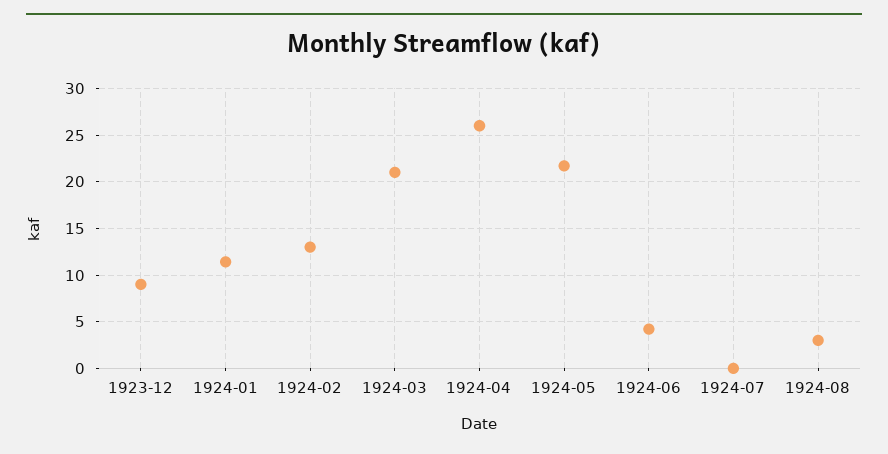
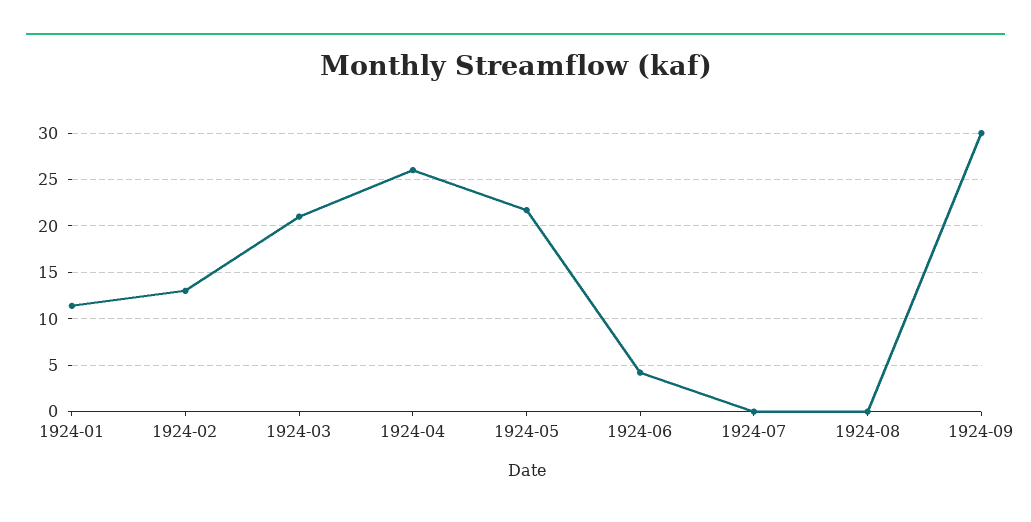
1923-12: 9 -> none
1924-08: 3 -> 0
1924-09: none -> 30

